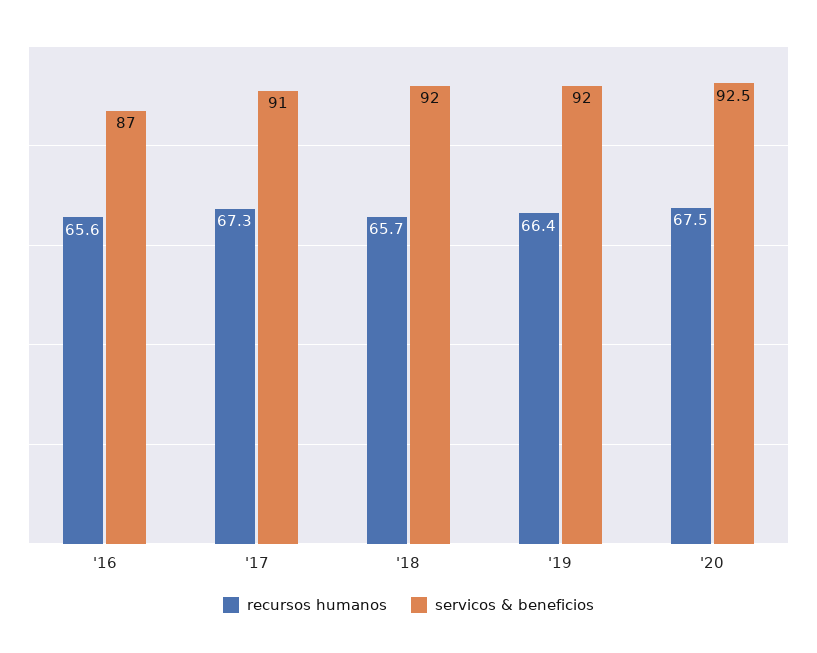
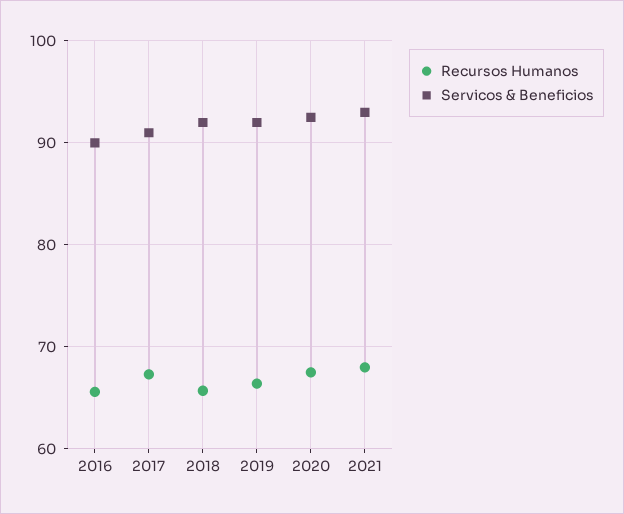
servicos & beneficios, '16: 87 -> 90
recursos humanos, 2021: none -> 68
servicos & beneficios, 2021: none -> 93

